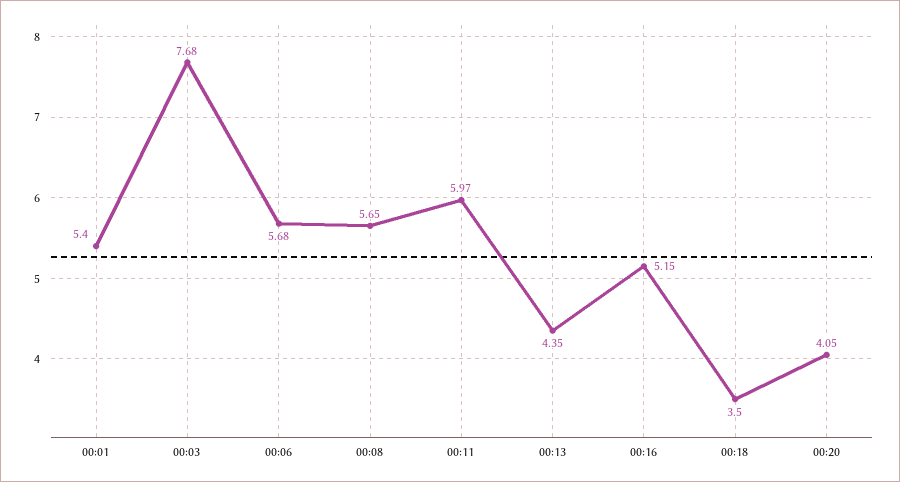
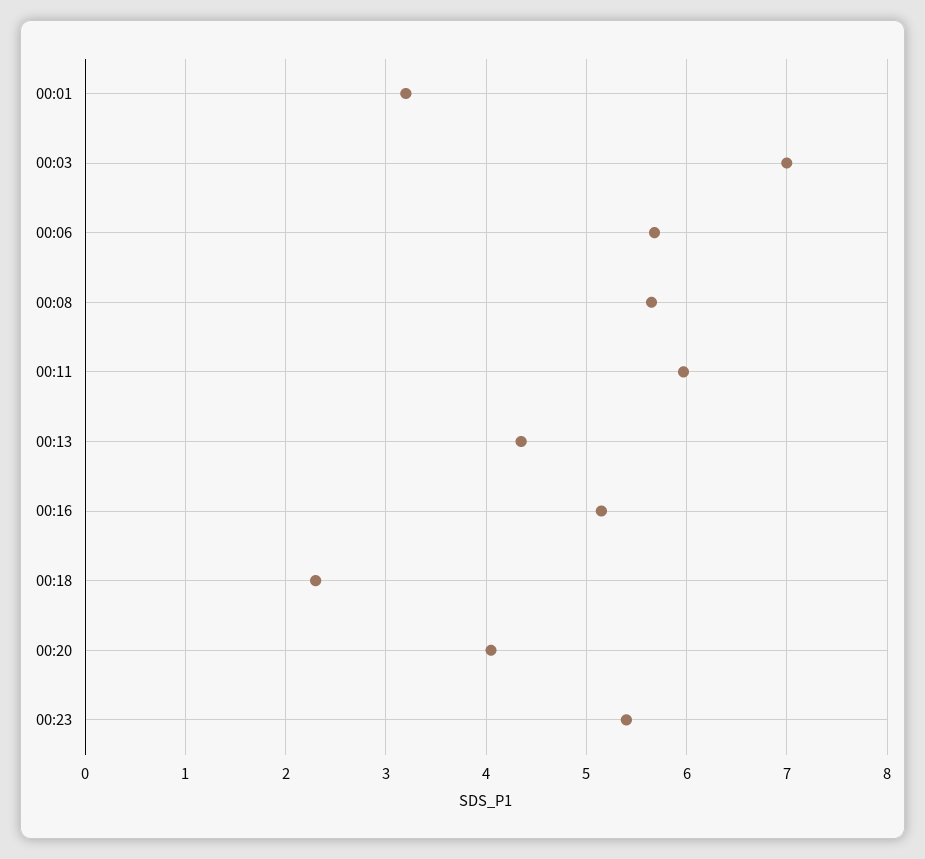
00:01: 5.4 -> 3.2
00:03: 7.68 -> 7
00:18: 3.5 -> 2.3
00:23: none -> 5.4

